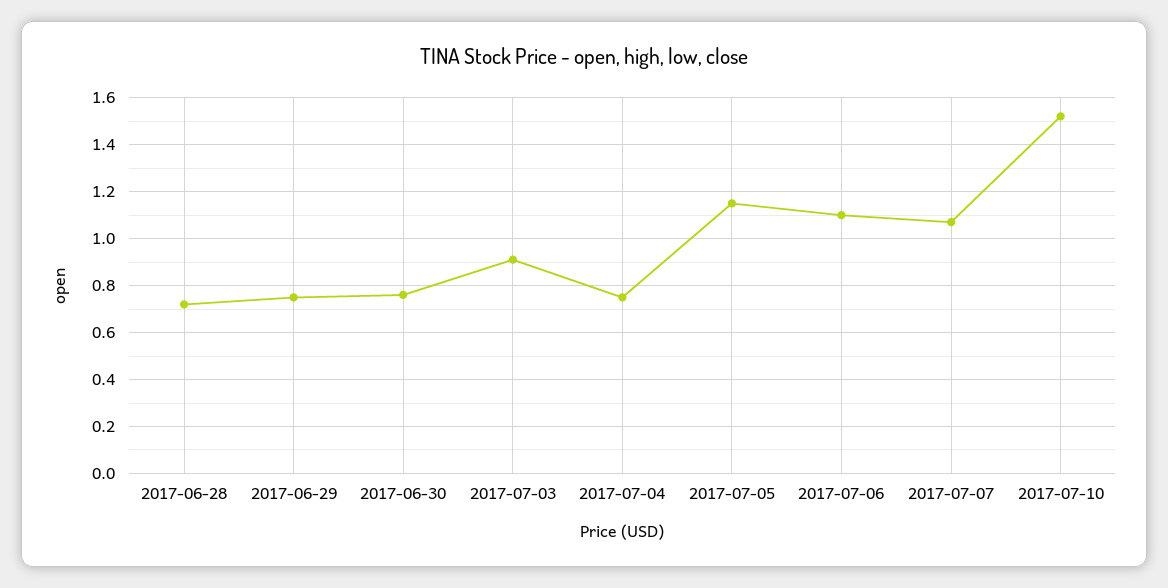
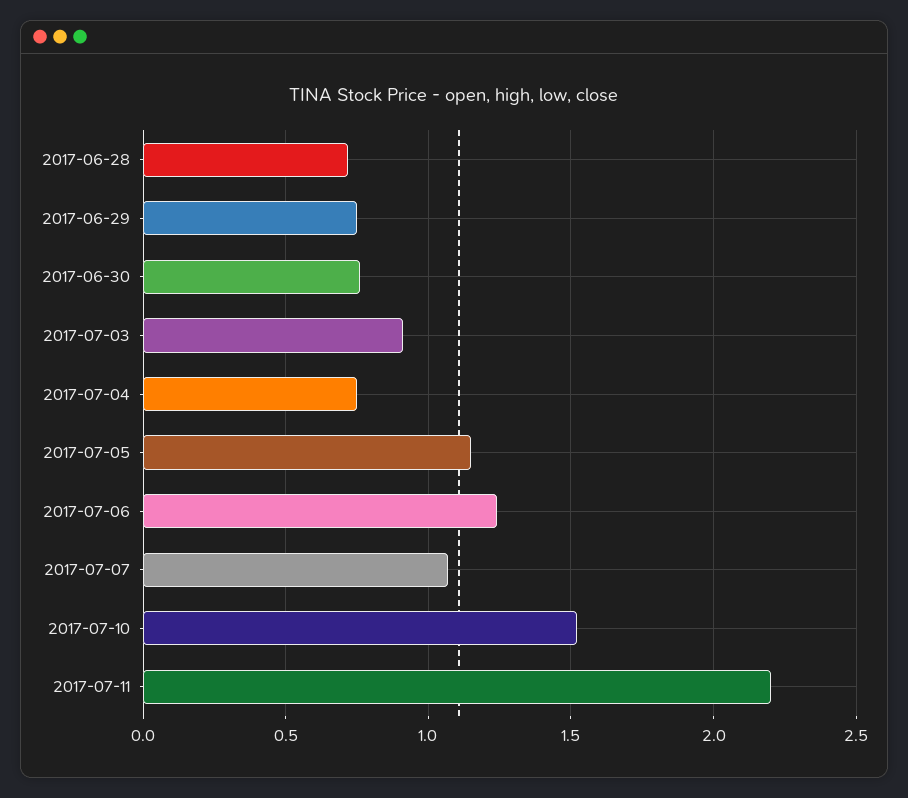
2017-07-06: 1.1 -> 1.25
2017-07-11: none -> 2.2

